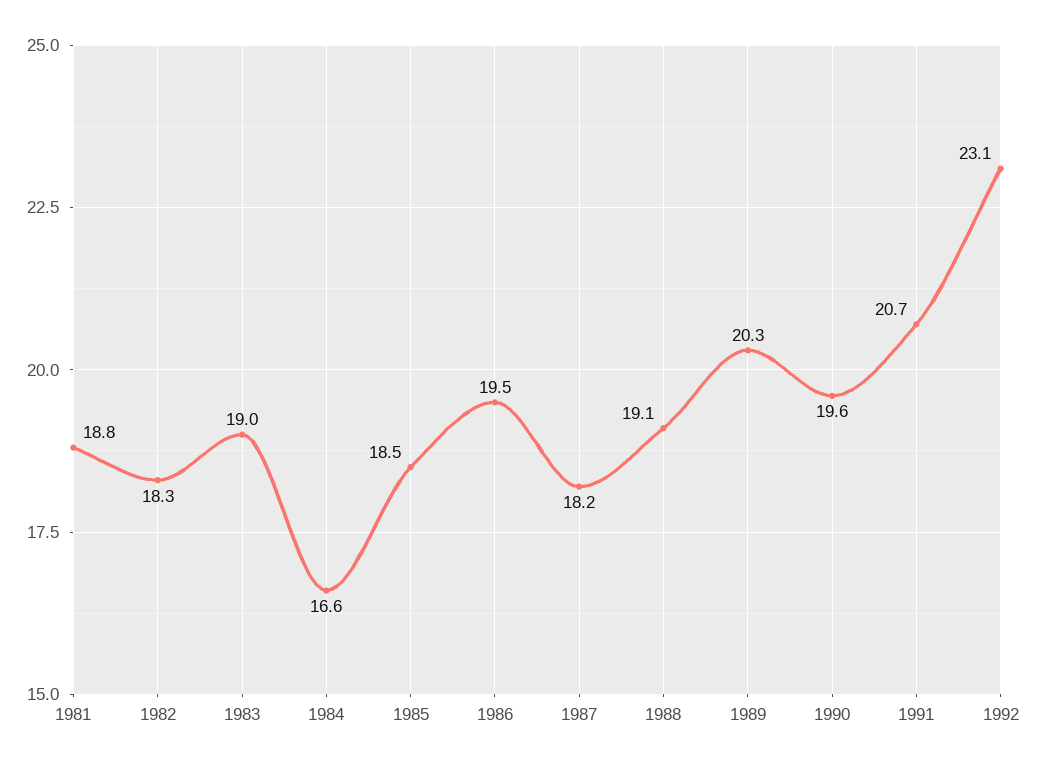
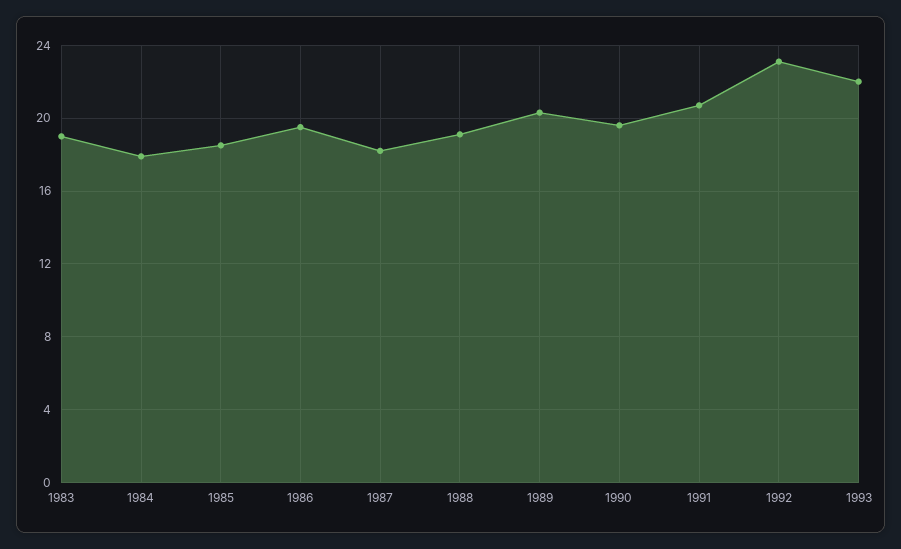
1981: 18.8 -> none
1982: 18.3 -> none
1984: 16.6 -> 18
1993: none -> 22

